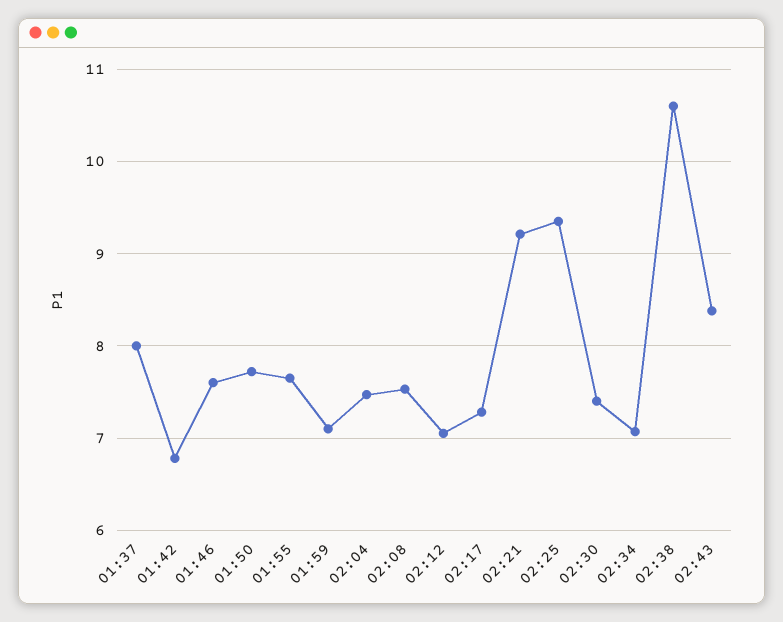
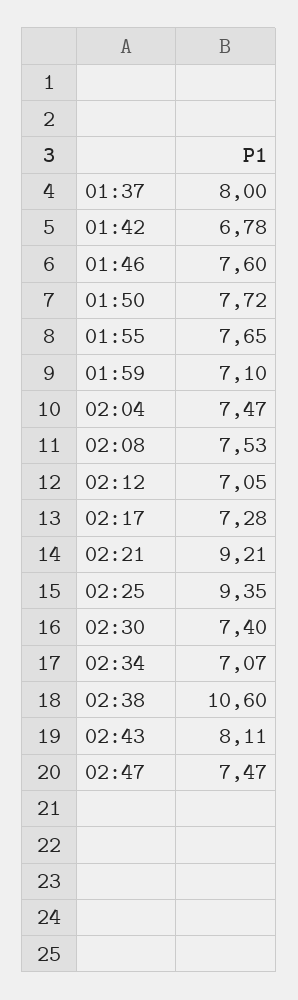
02:43: 8.4 -> 8.11
02:47: none -> 7.47

